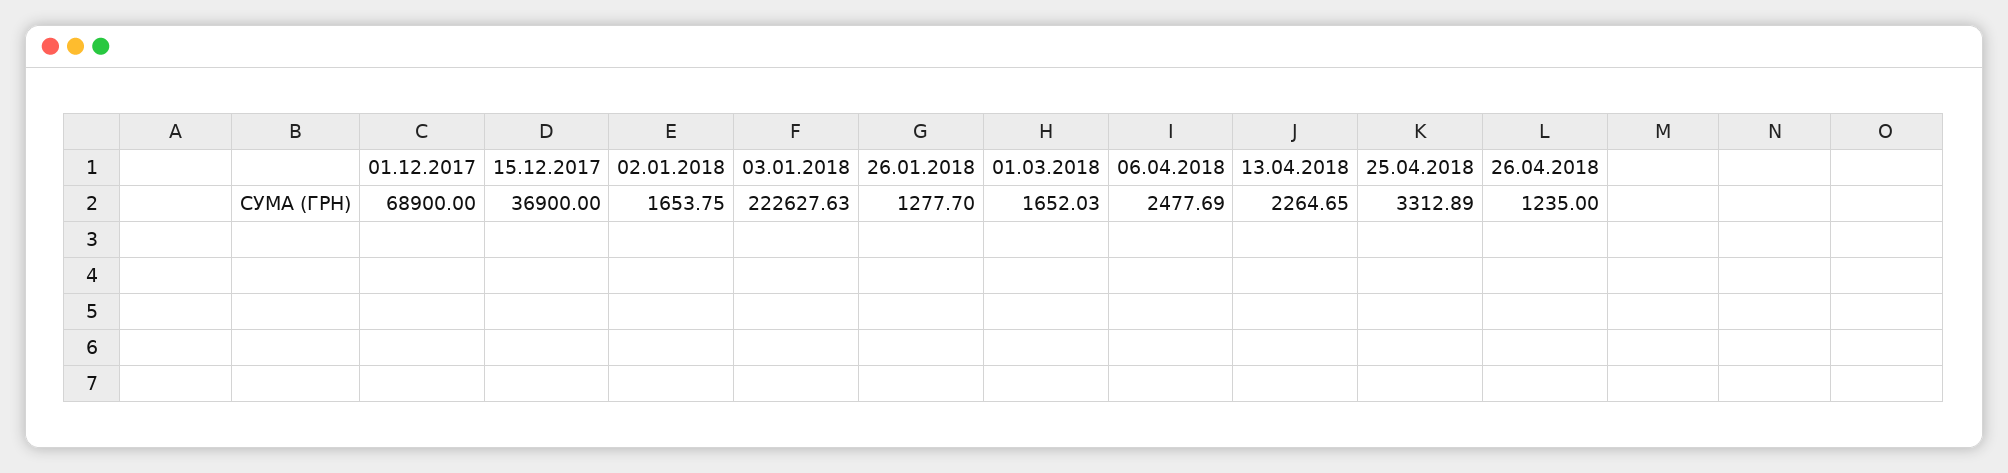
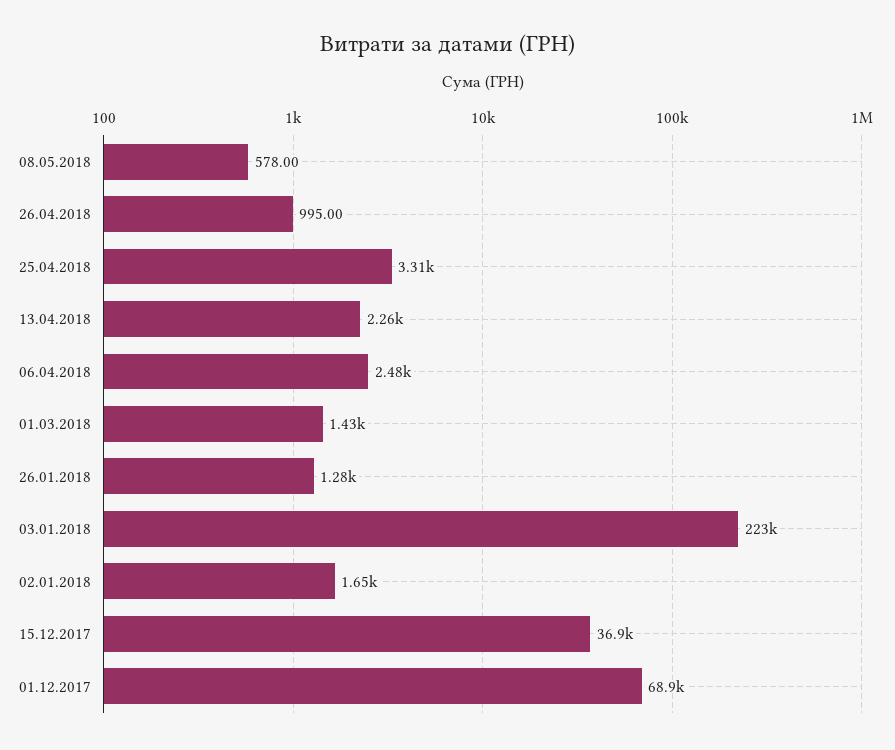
01.03.2018: 1652.03 -> 1430
26.04.2018: 1235 -> 995
08.05.2018: none -> 578

